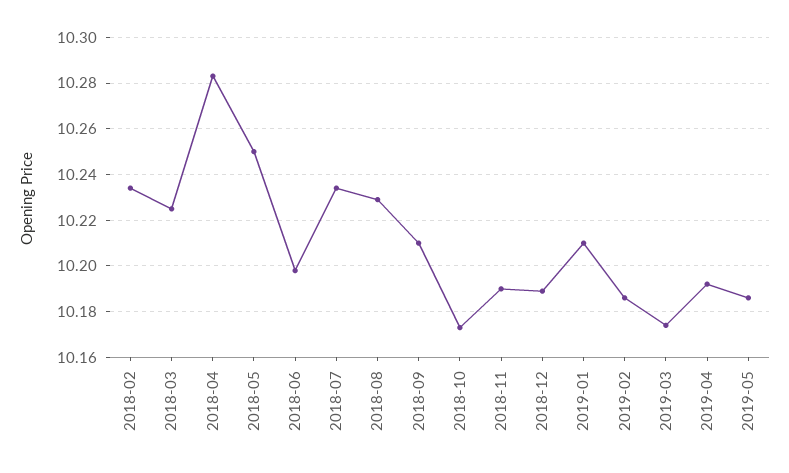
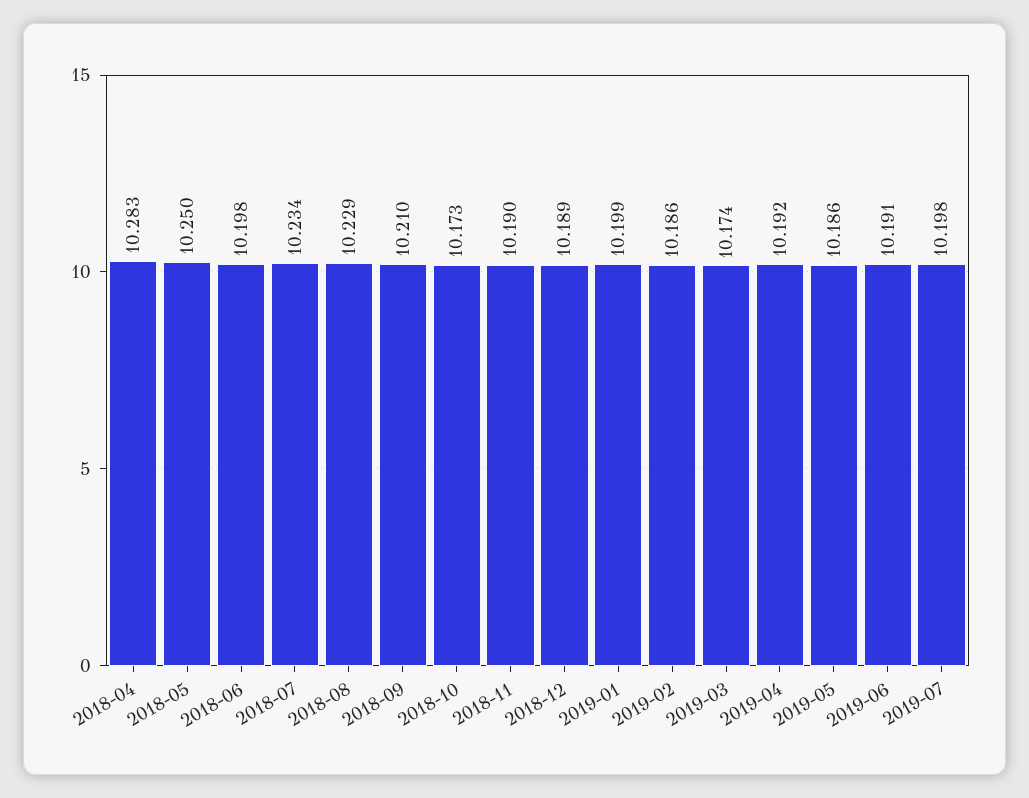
2018-02: 10.235 -> none
2018-03: 10.225 -> none
2019-01: 10.21 -> 10.199
2019-06: none -> 10.191
2019-07: none -> 10.198

